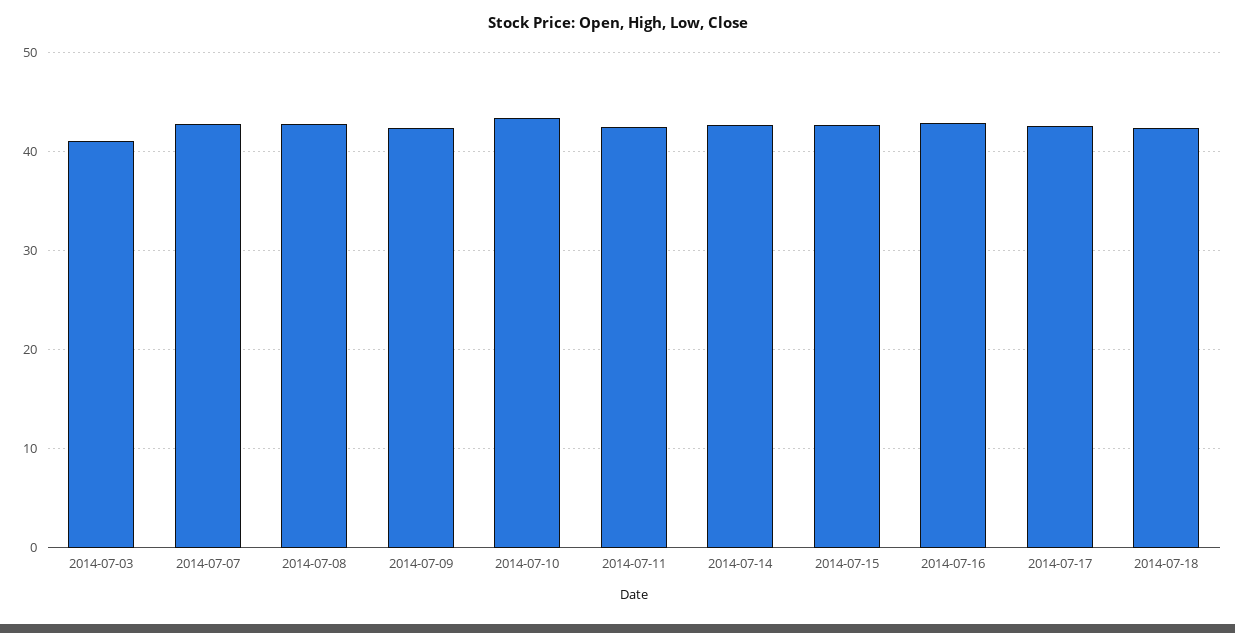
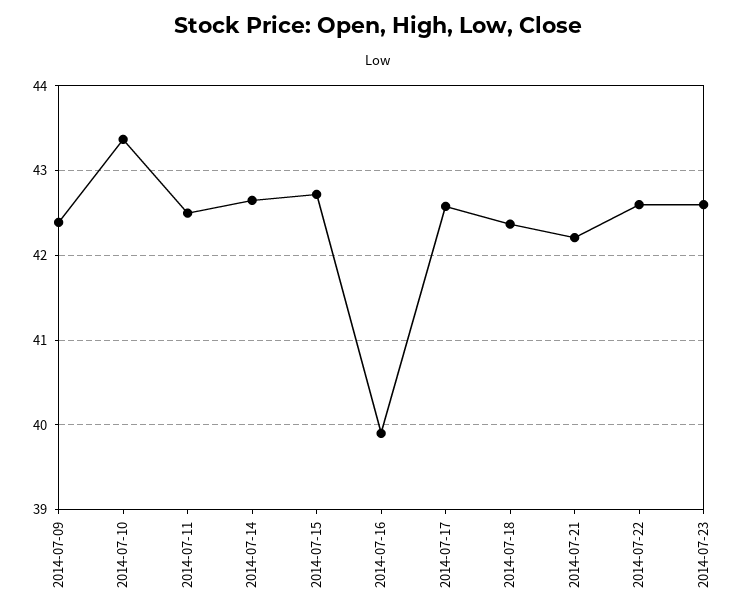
2014-07-03: 41 -> none
2014-07-07: 43 -> none
2014-07-08: 43 -> none
2014-07-16: 43 -> 39.9
2014-07-21: none -> 42.2
2014-07-22: none -> 42.6
2014-07-23: none -> 42.6

